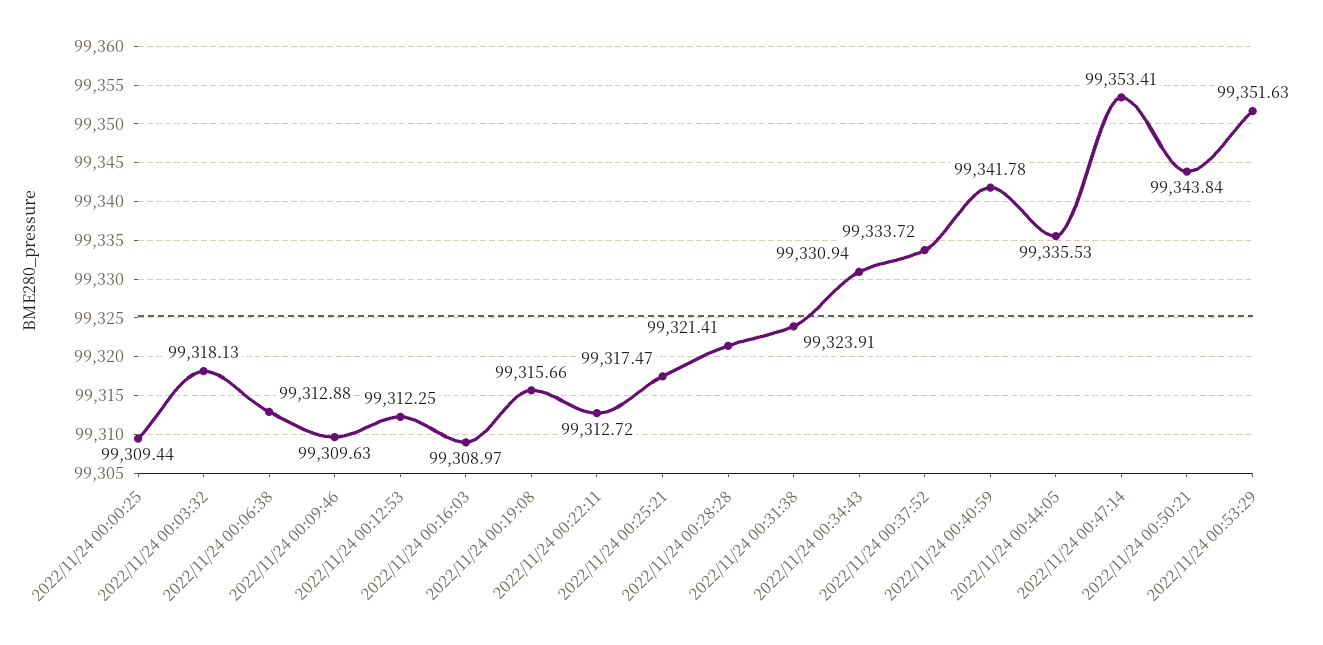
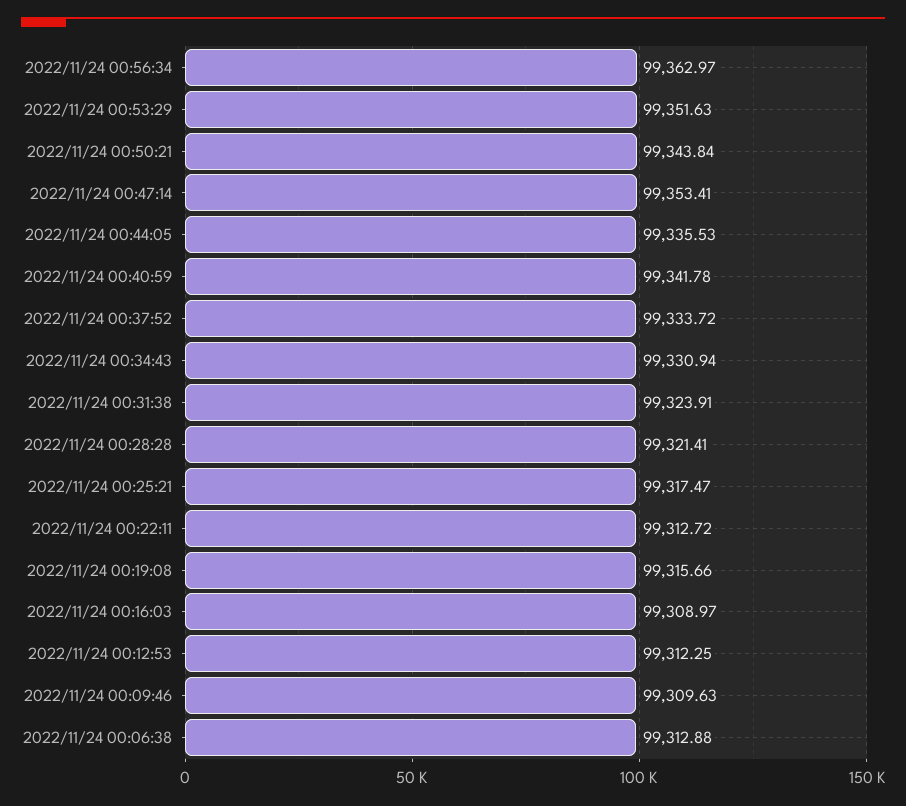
2022/11/24 00:00:25: 99309.44 -> none
2022/11/24 00:03:32: 99318.13 -> none
2022/11/24 00:56:34: none -> 99362.97

